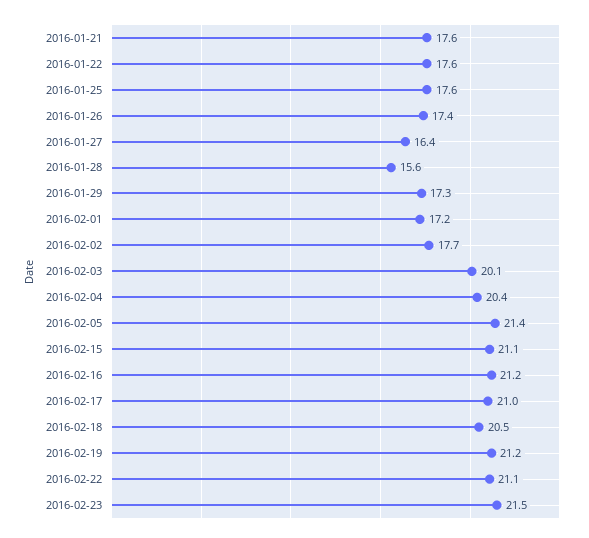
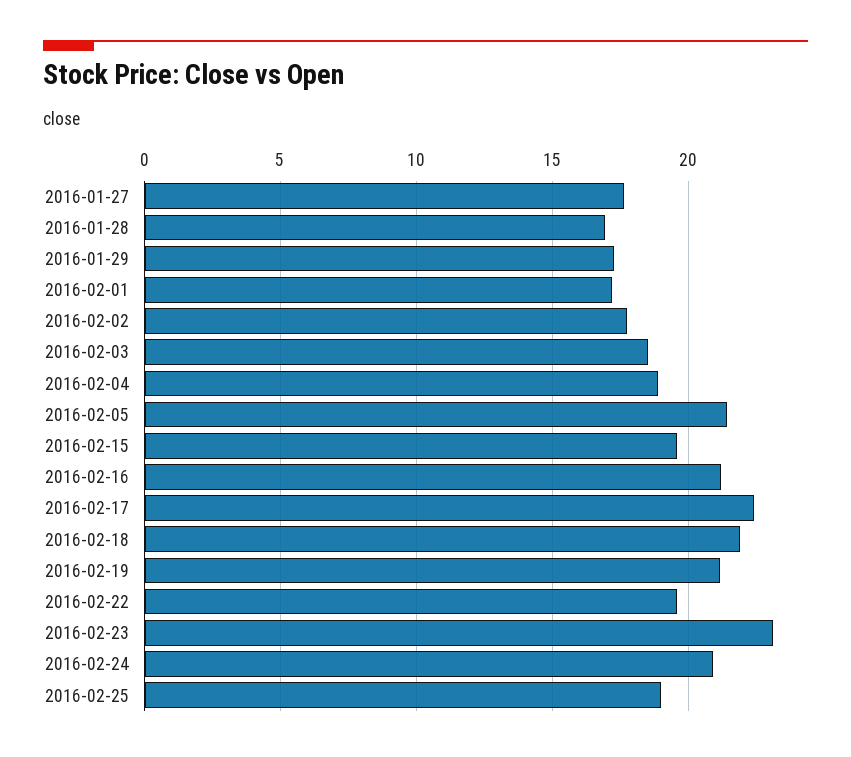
2016-01-21: 17.6 -> none
2016-01-22: 17.6 -> none
2016-01-25: 17.6 -> none
2016-01-26: 17.4 -> none
2016-01-27: 16.4 -> 17.5
2016-01-28: 15.6 -> 17
2016-02-03: 20.1 -> 18.5
2016-02-04: 20.4 -> 19
2016-02-15: 21.1 -> 19.5
2016-02-17: 21 -> 22.5
2016-02-18: 20.5 -> 22
2016-02-22: 21.1 -> 19.5
2016-02-23: 21.5 -> 23
2016-02-24: none -> 21
2016-02-25: none -> 19

